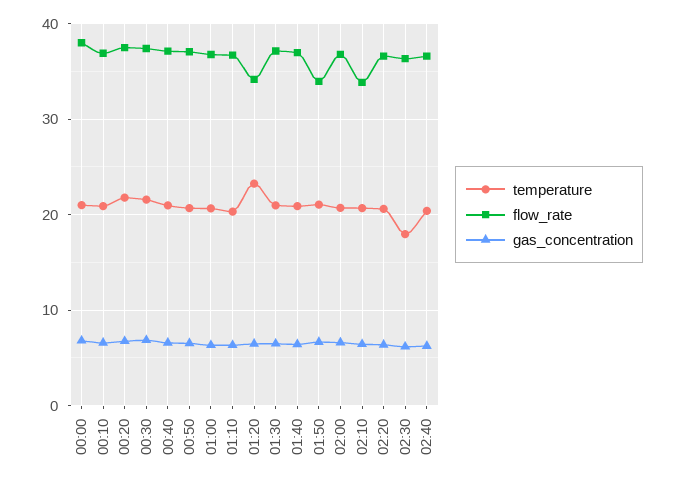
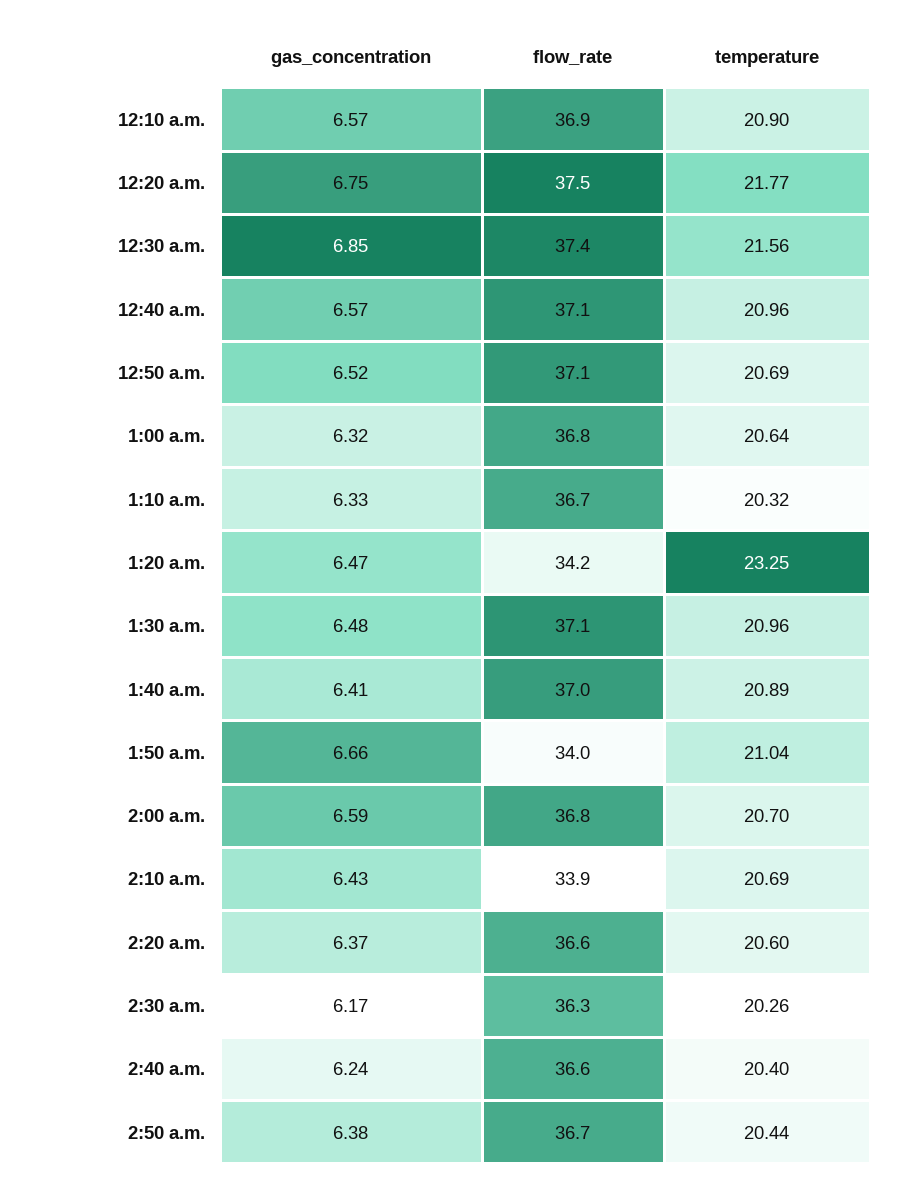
temperature, 00:00: 21 -> none
flow_rate, 00:00: 38 -> none
gas_concentration, 00:00: 7 -> none
temperature, 02:30: 18 -> 20.26
gas_concentration, 2:50 a.m.: none -> 6.38
flow_rate, 2:50 a.m.: none -> 36.7
temperature, 2:50 a.m.: none -> 20.44

